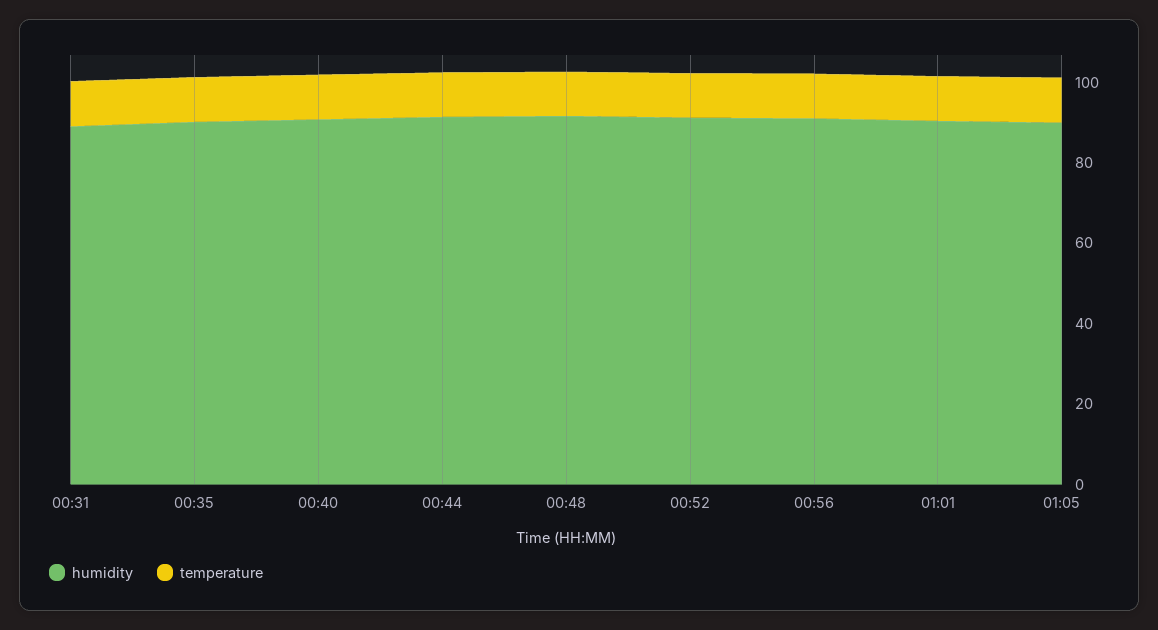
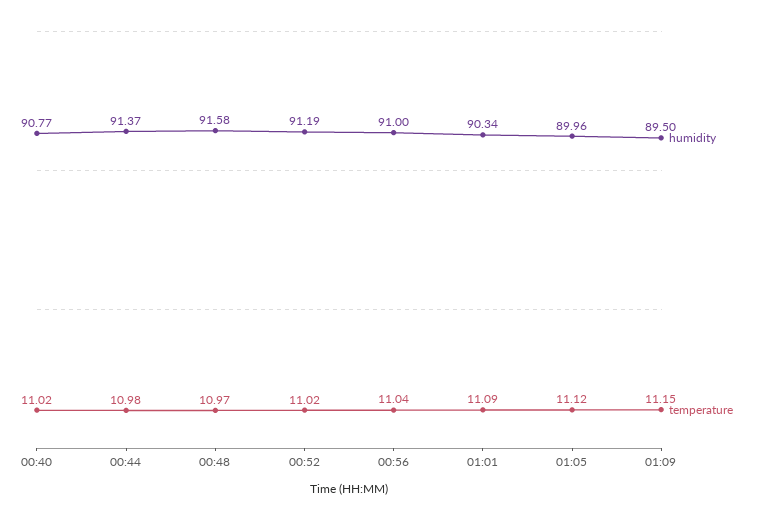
humidity, 00:31: 90 -> none
temperature, 00:31: 10 -> none
humidity, 00:35: 90 -> none
temperature, 00:35: 10 -> none
humidity, 01:09: none -> 89.5
temperature, 01:09: none -> 11.15

